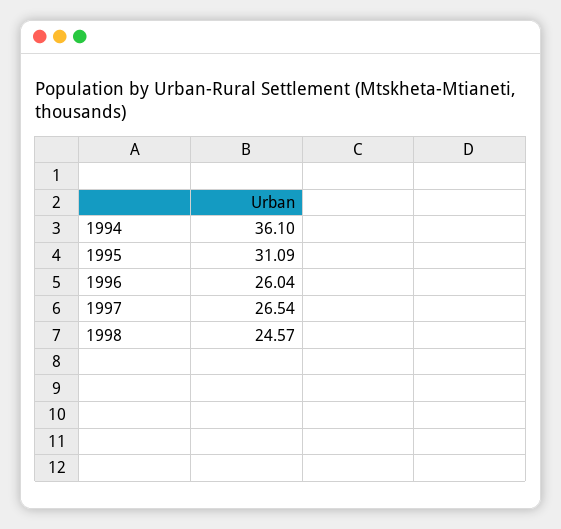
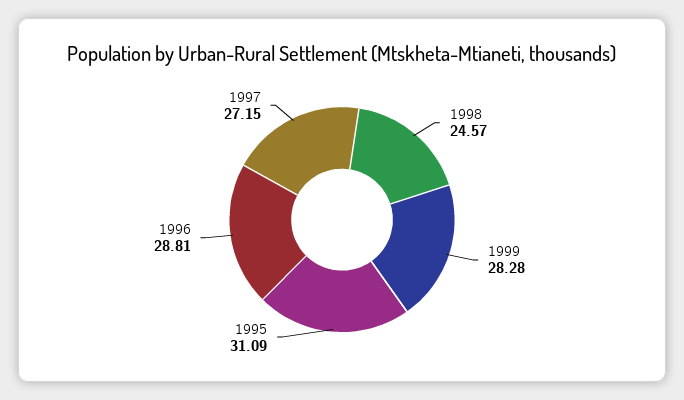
1994: 36.1 -> none
1996: 26.04 -> 28.81
1997: 26.54 -> 27.15
1999: none -> 28.28

